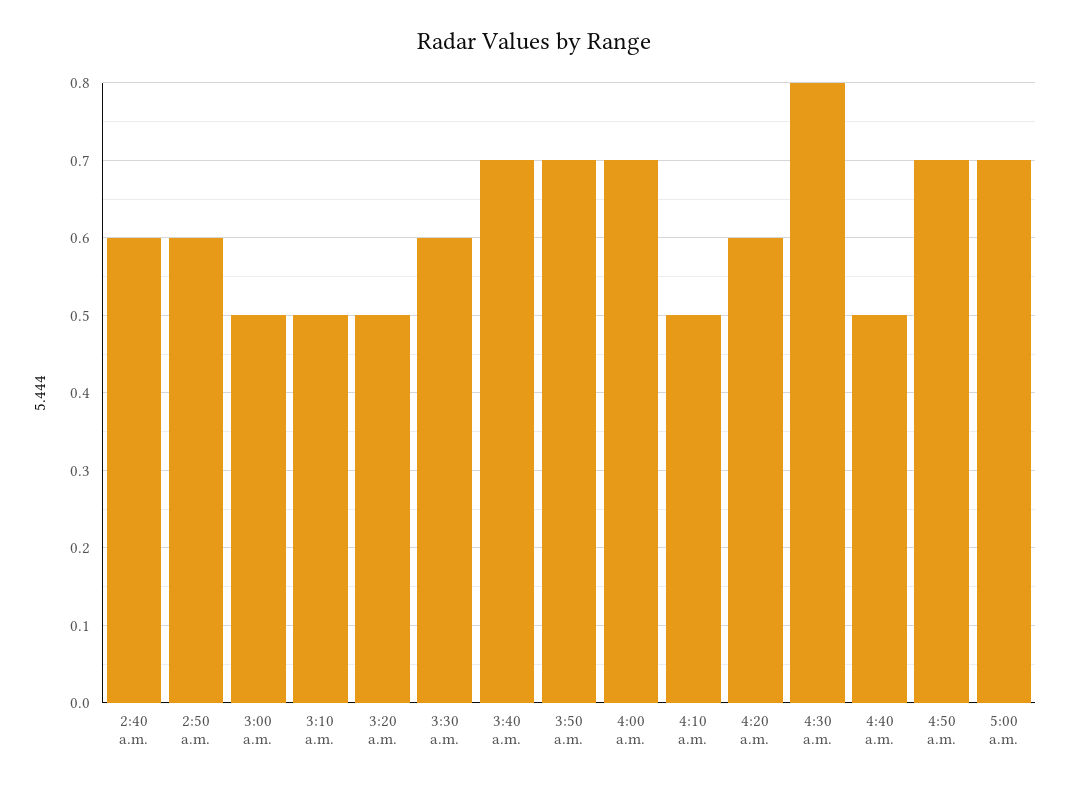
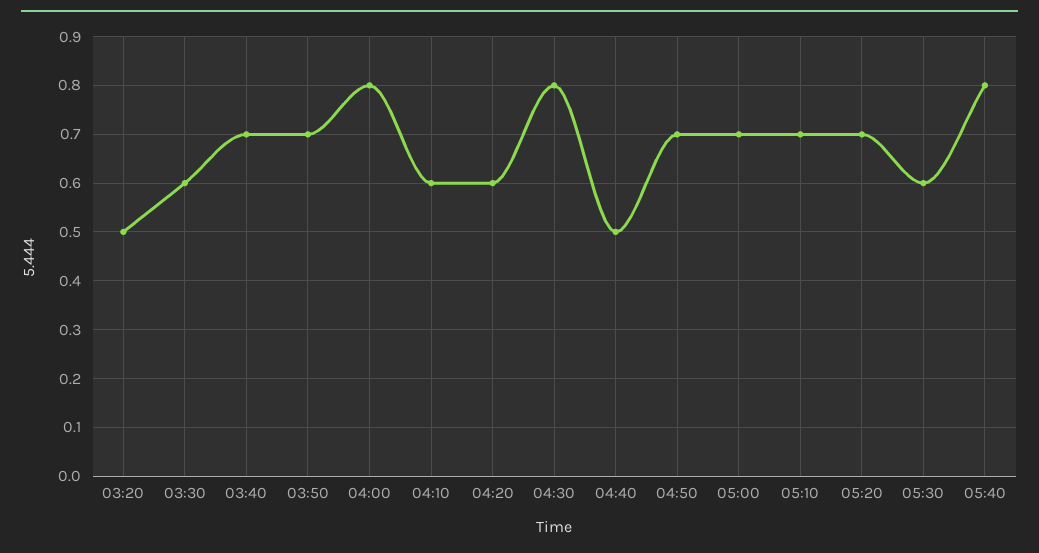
2:40 a.m.: 0.6 -> none
2:50 a.m.: 0.6 -> none
3:00 a.m.: 0.5 -> none
3:10 a.m.: 0.5 -> none
4:00 a.m.: 0.7 -> 0.8
4:10 a.m.: 0.5 -> 0.6
05:10: none -> 0.7
05:20: none -> 0.7
05:30: none -> 0.6
05:40: none -> 0.8

